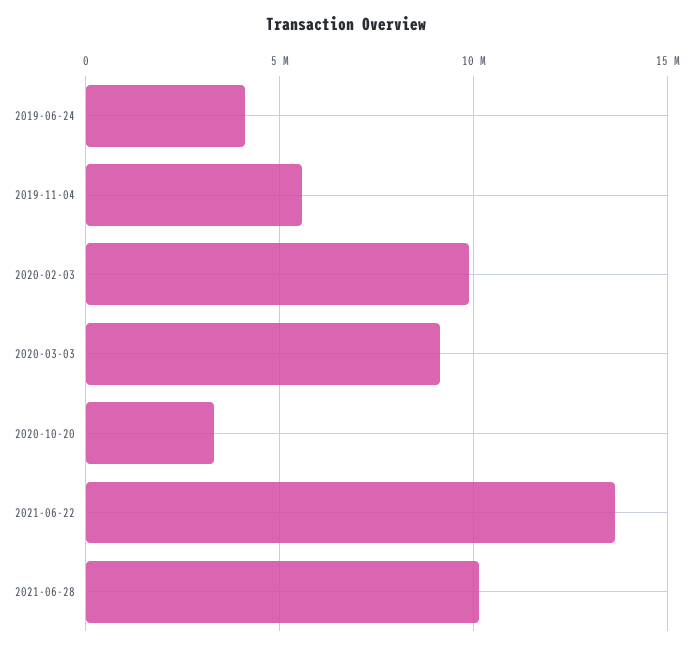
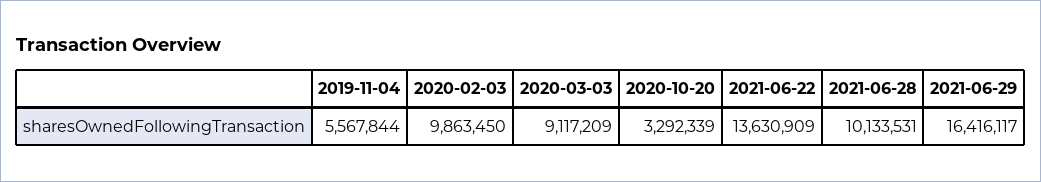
2019-06-24: 4000000 -> none
2021-06-29: none -> 16416117

